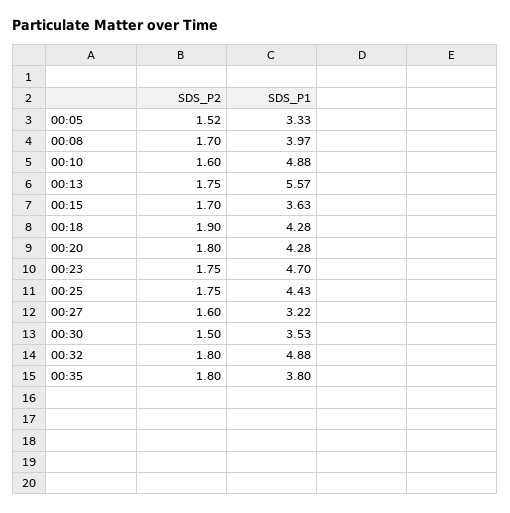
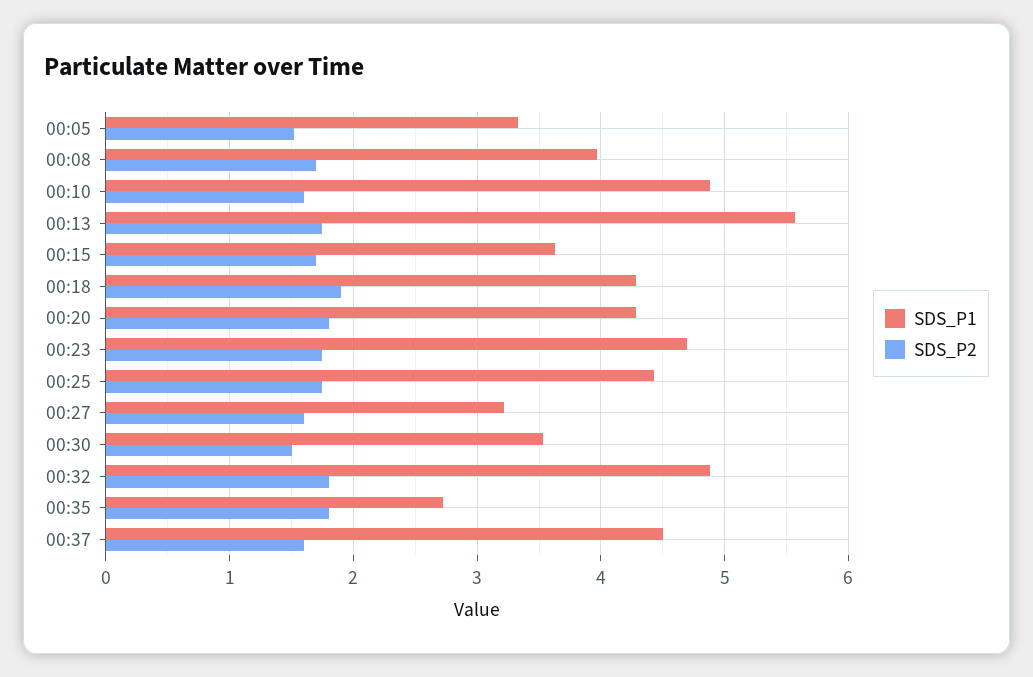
SDS_P1, 00:35: 3.8 -> 2.7
SDS_P1, 00:37: none -> 4.5
SDS_P2, 00:37: none -> 1.6

